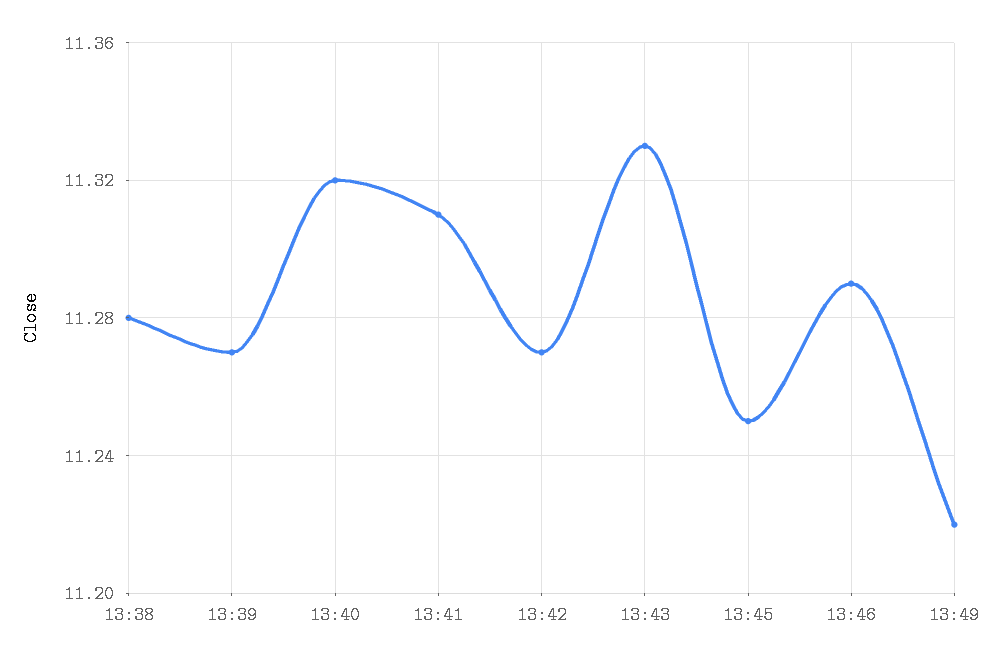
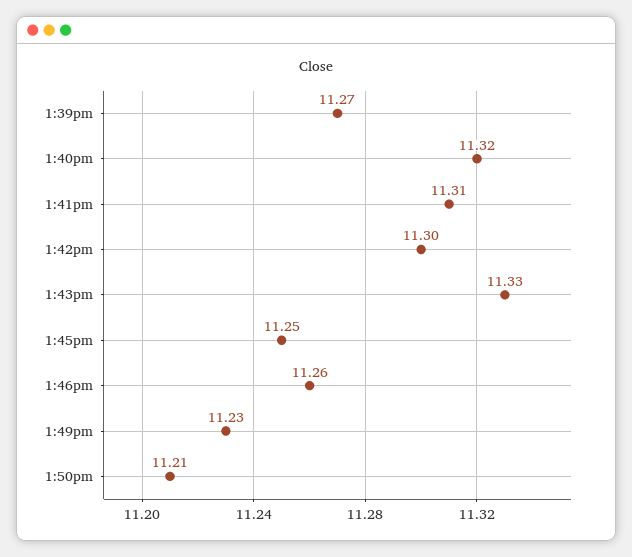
13:38: 11.28 -> none
13:42: 11.27 -> 11.3
13:46: 11.29 -> 11.26
13:49: 11.22 -> 11.23
1:50pm: none -> 11.21

